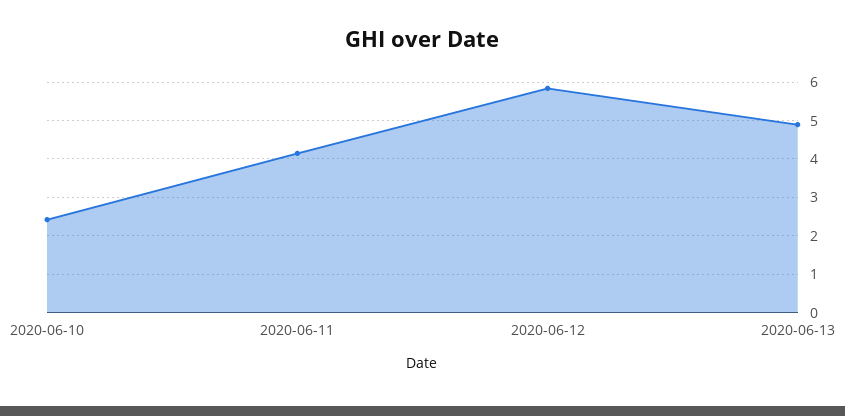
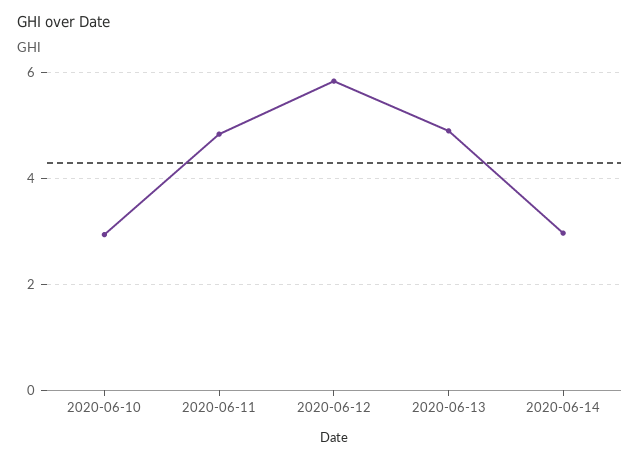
2020-06-10: 2.4 -> 3
2020-06-11: 4.2 -> 4.8
2020-06-14: none -> 3

